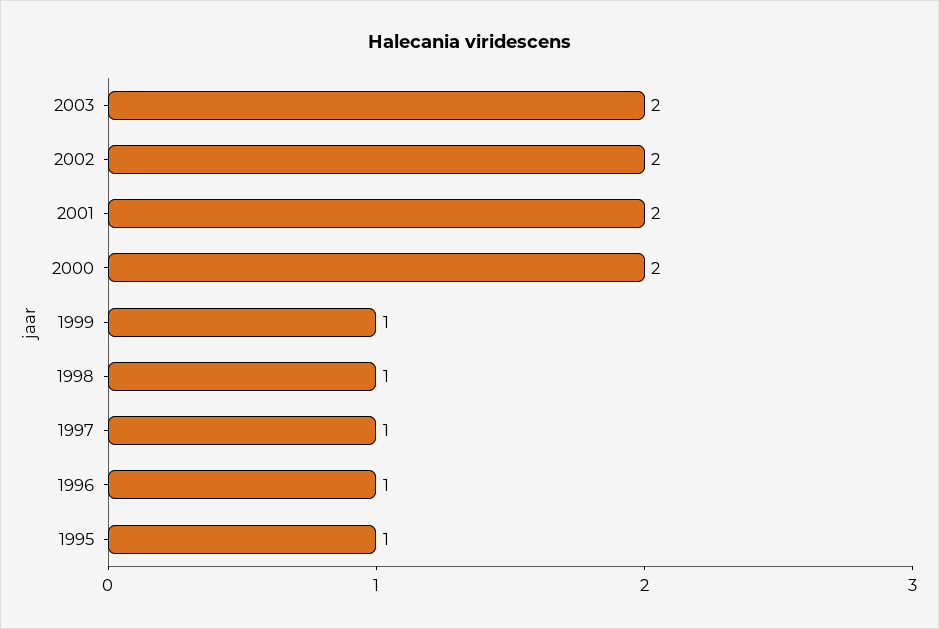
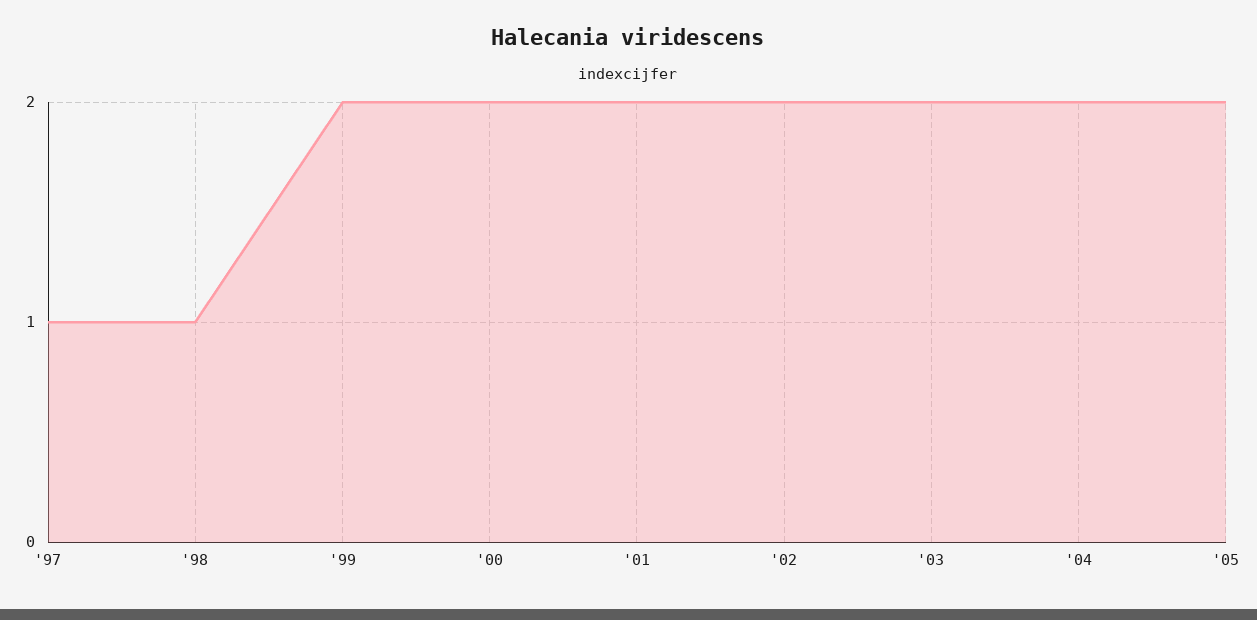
1999: 1 -> 2
1996: 1 -> none
1995: 1 -> none
'04: none -> 2
'05: none -> 2

